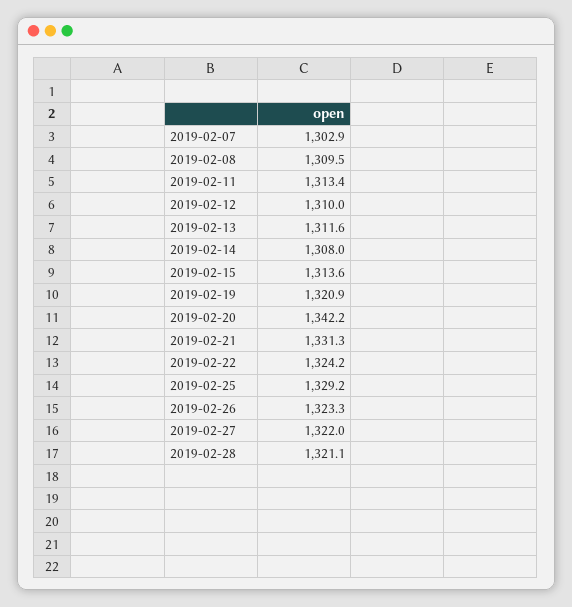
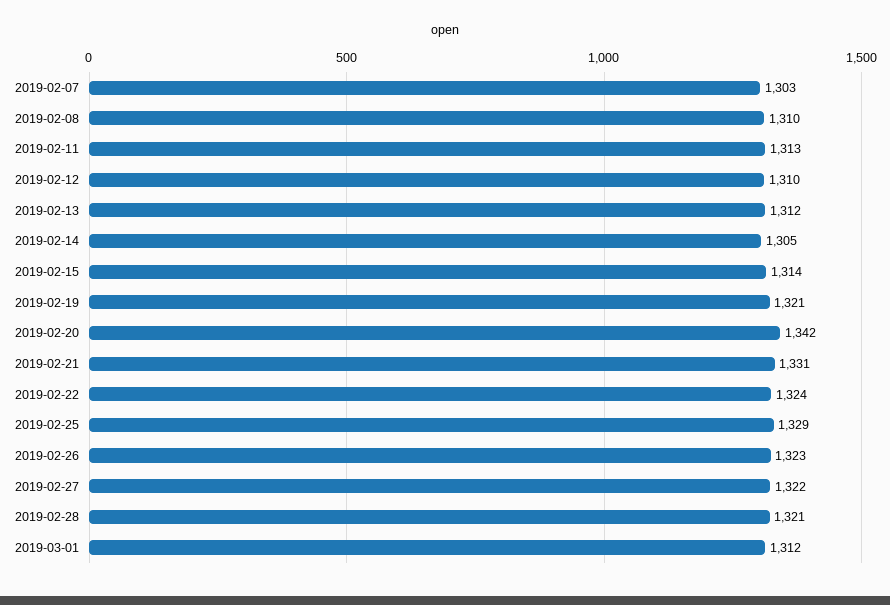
2019-02-14: 1308 -> 1305
2019-03-01: none -> 1312

